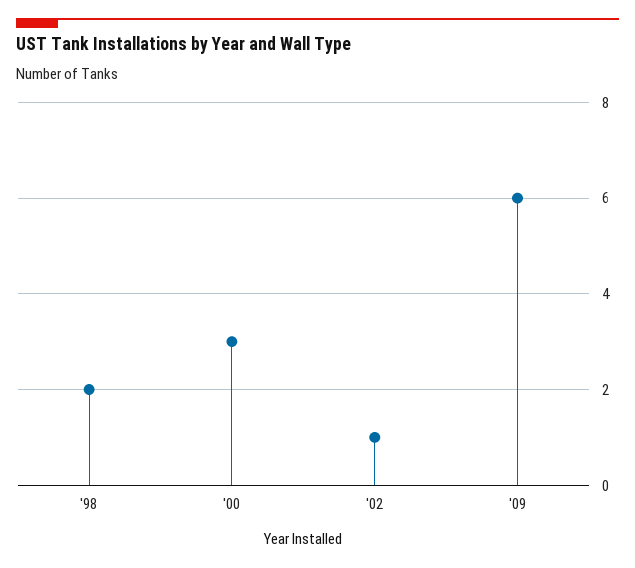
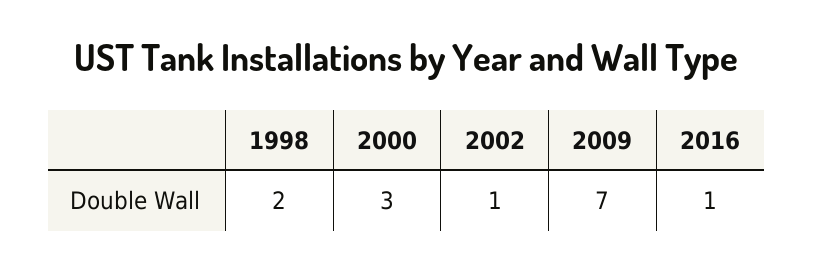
'09: 6 -> 7
2016: none -> 1

